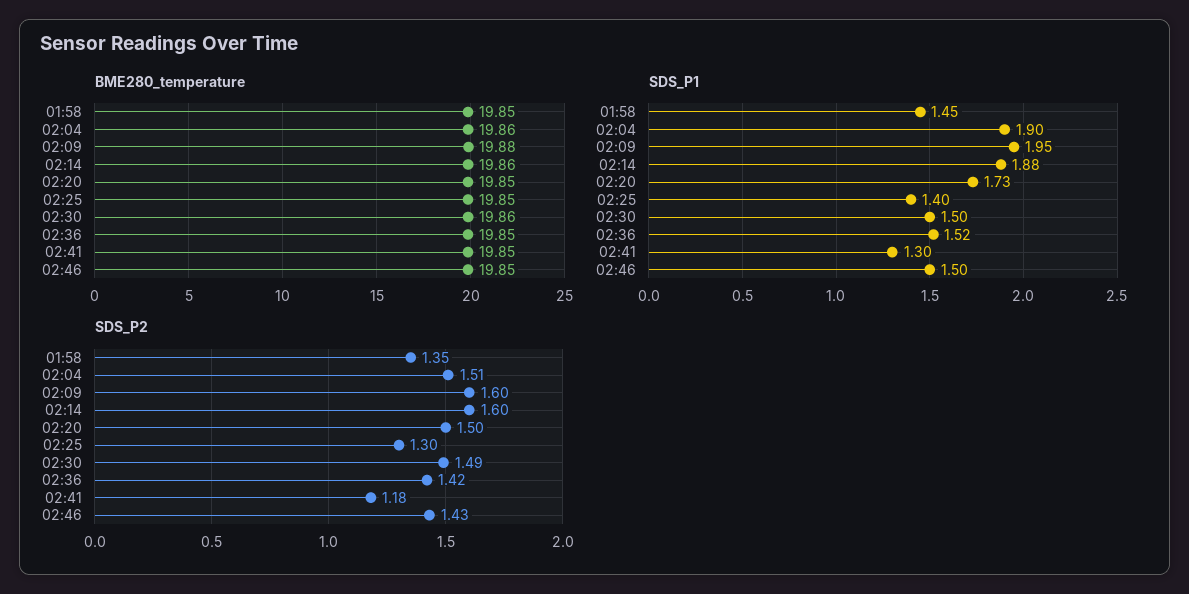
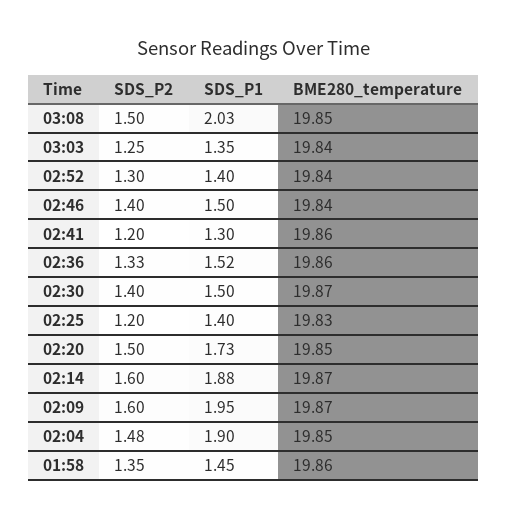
BME280_temperature, 01:58: 19.85 -> 19.86
BME280_temperature, 02:04: 19.86 -> 19.85
BME280_temperature, 02:09: 19.88 -> 19.87
BME280_temperature, 02:14: 19.86 -> 19.87
BME280_temperature, 02:25: 19.85 -> 19.83
BME280_temperature, 02:30: 19.86 -> 19.87
BME280_temperature, 02:36: 19.85 -> 19.86
BME280_temperature, 02:41: 19.85 -> 19.86
BME280_temperature, 02:46: 19.85 -> 19.84
SDS_P2, 02:04: 1.51 -> 1.48
SDS_P2, 02:25: 1.3 -> 1.2
SDS_P2, 02:30: 1.49 -> 1.4
SDS_P2, 02:36: 1.42 -> 1.33
SDS_P2, 02:41: 1.18 -> 1.2
SDS_P2, 02:46: 1.43 -> 1.4
SDS_P2, 03:08: none -> 1.5
SDS_P1, 03:08: none -> 2.03
BME280_temperature, 03:08: none -> 19.85
SDS_P2, 03:03: none -> 1.25
SDS_P1, 03:03: none -> 1.35
BME280_temperature, 03:03: none -> 19.84
SDS_P2, 02:52: none -> 1.3
SDS_P1, 02:52: none -> 1.4
BME280_temperature, 02:52: none -> 19.84

